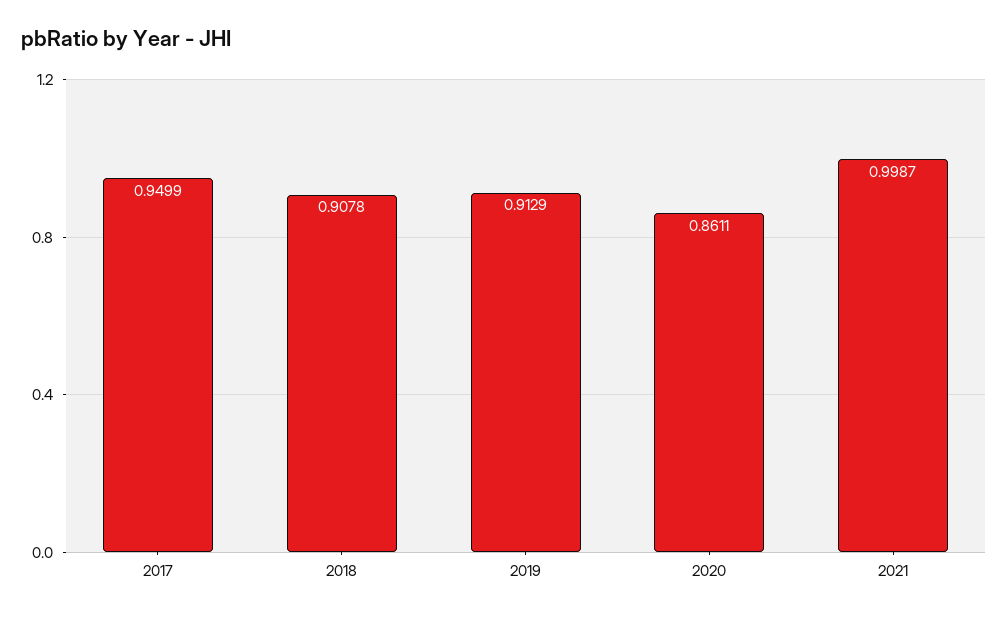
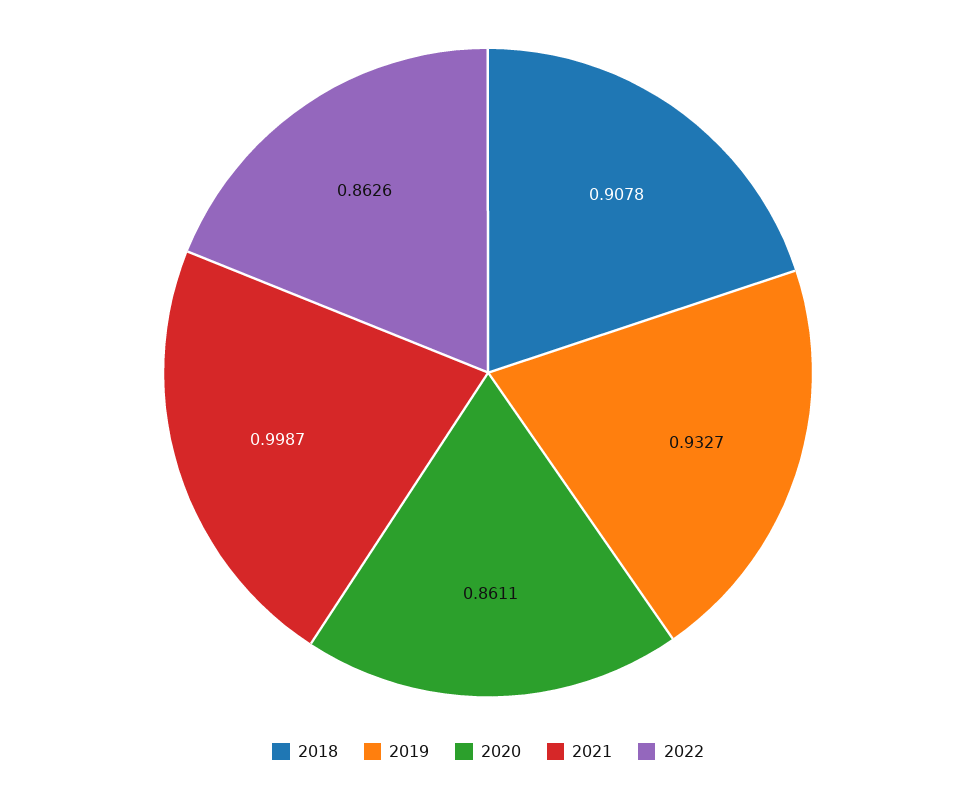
2017: 0.9499 -> none
2019: 0.9129 -> 0.9327
2022: none -> 0.8626

